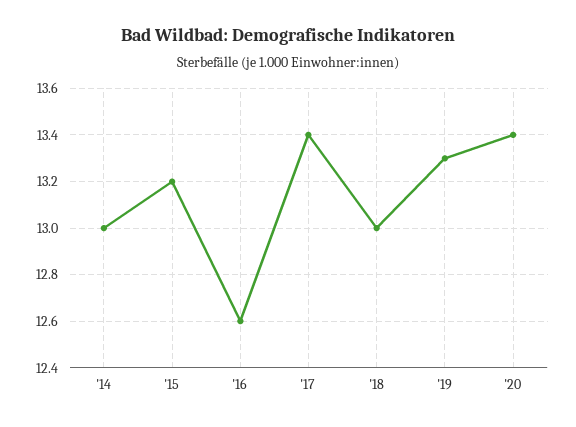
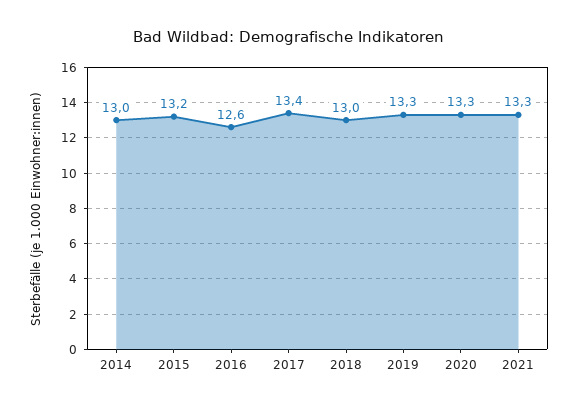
'20: 13.4 -> 13.3
2021: none -> 13.3

